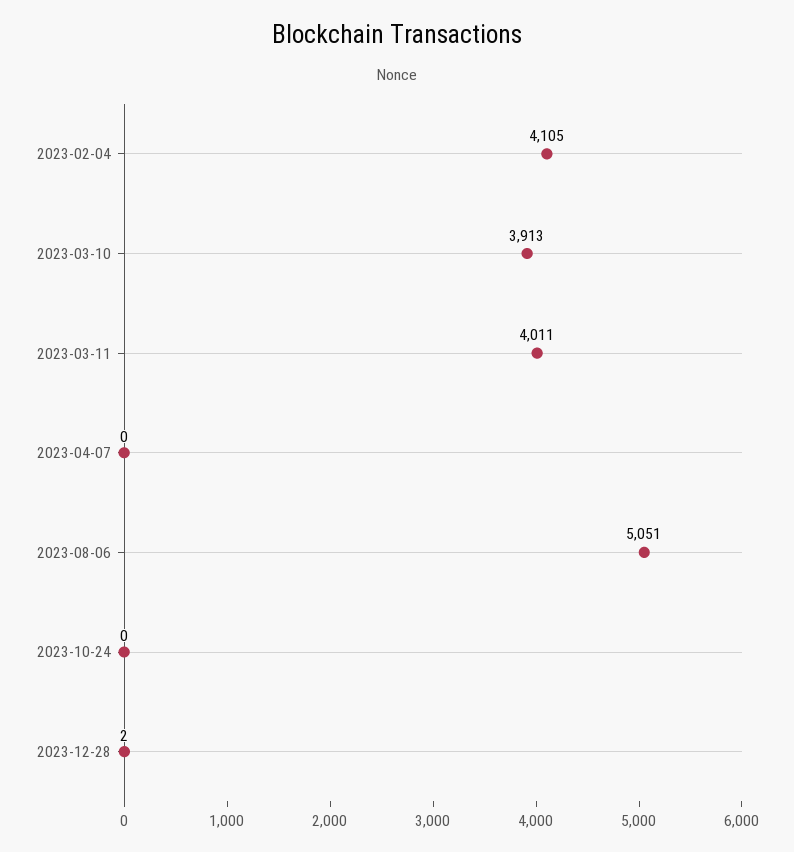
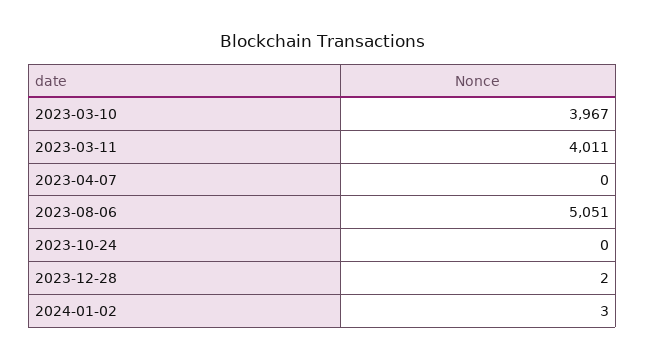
2023-02-04: 4105 -> none
2023-03-10: 3913 -> 3967
2024-01-02: none -> 3

